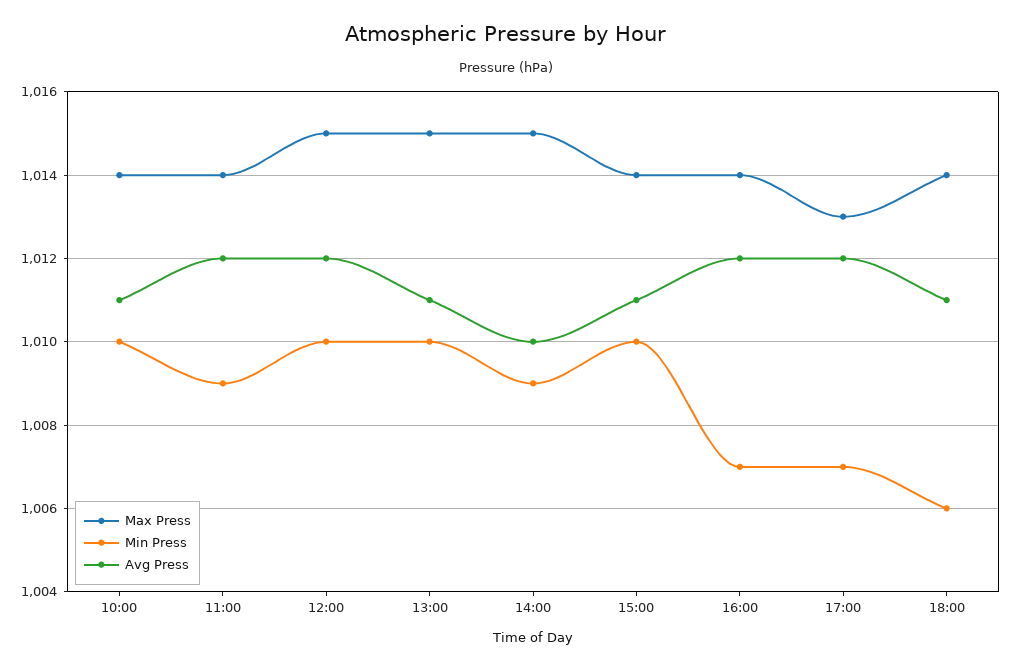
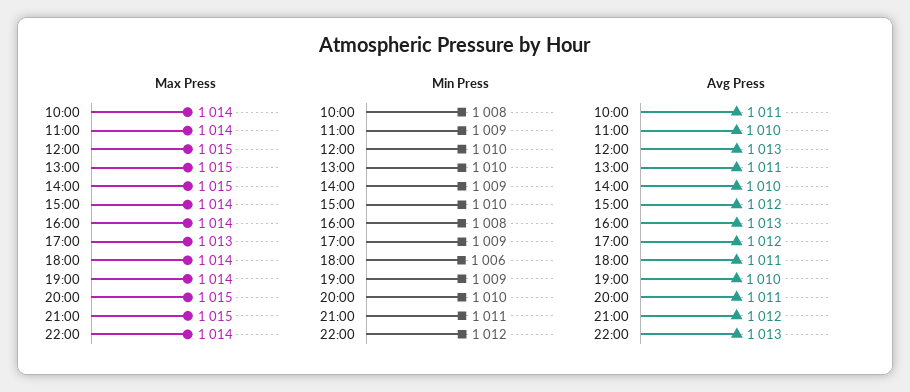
Min Press, 10:00: 1010 -> 1008
Avg Press, 11:00: 1012 -> 1010
Avg Press, 12:00: 1012 -> 1013
Avg Press, 15:00: 1011 -> 1012
Min Press, 16:00: 1007 -> 1008
Avg Press, 16:00: 1012 -> 1013
Min Press, 17:00: 1007 -> 1009
Max Press, 19:00: none -> 1014
Max Press, 20:00: none -> 1015
Max Press, 21:00: none -> 1015
Max Press, 22:00: none -> 1014
Min Press, 19:00: none -> 1009
Min Press, 20:00: none -> 1010
Min Press, 21:00: none -> 1011
Min Press, 22:00: none -> 1012
Avg Press, 19:00: none -> 1010
Avg Press, 20:00: none -> 1011
Avg Press, 21:00: none -> 1012
Avg Press, 22:00: none -> 1013

